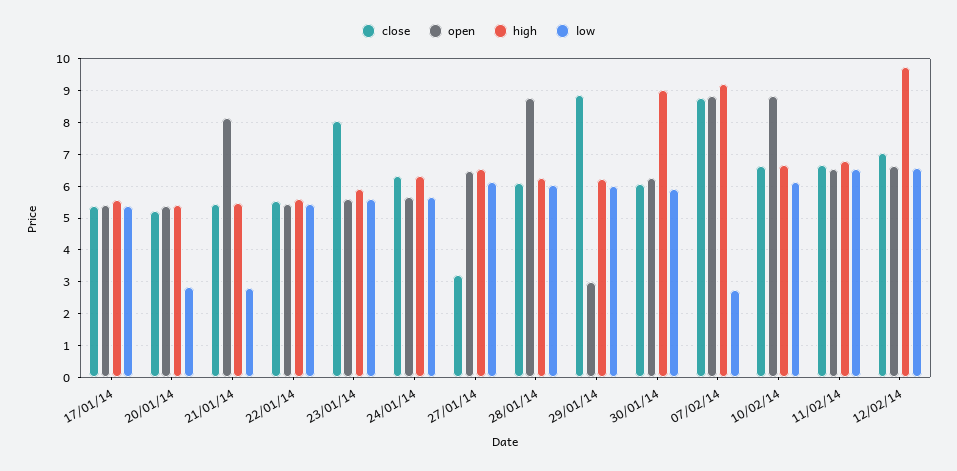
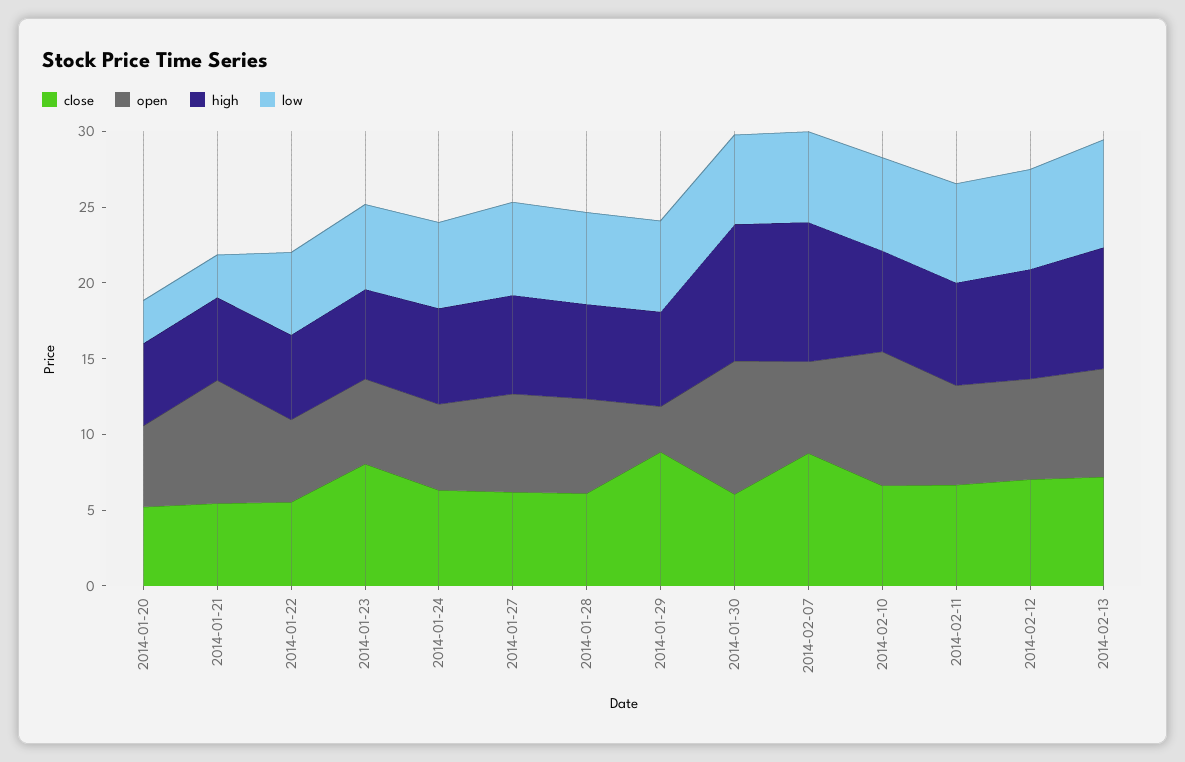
close, 17/01/14: 5.4 -> none
open, 17/01/14: 5.4 -> none
high, 17/01/14: 5.6 -> none
low, 17/01/14: 5.4 -> none
close, 27/01/14: 3.2 -> 6
open, 28/01/14: 8.8 -> 6
open, 30/01/14: 6.2 -> 9
open, 07/02/14: 8.8 -> 6
low, 07/02/14: 2.8 -> 6
high, 12/02/14: 9.8 -> 7
close, 2014-02-13: none -> 7
open, 2014-02-13: none -> 7
high, 2014-02-13: none -> 8
low, 2014-02-13: none -> 7

